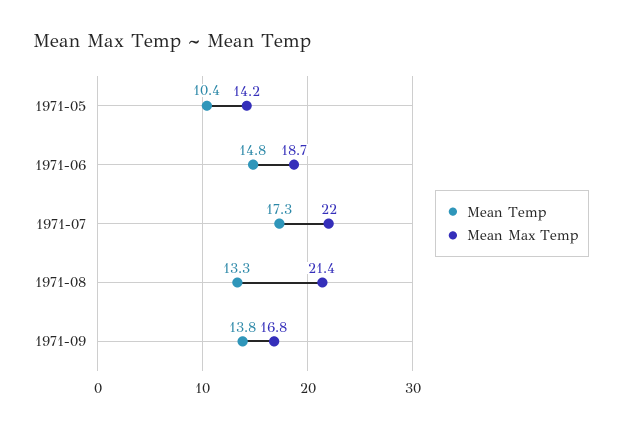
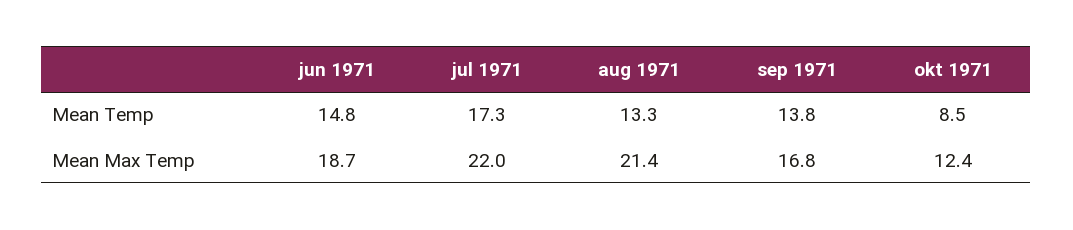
Mean Temp, 1971-05: 10.4 -> none
Mean Max Temp, 1971-05: 14.2 -> none
Mean Temp, okt 1971: none -> 8.5
Mean Max Temp, okt 1971: none -> 12.4

